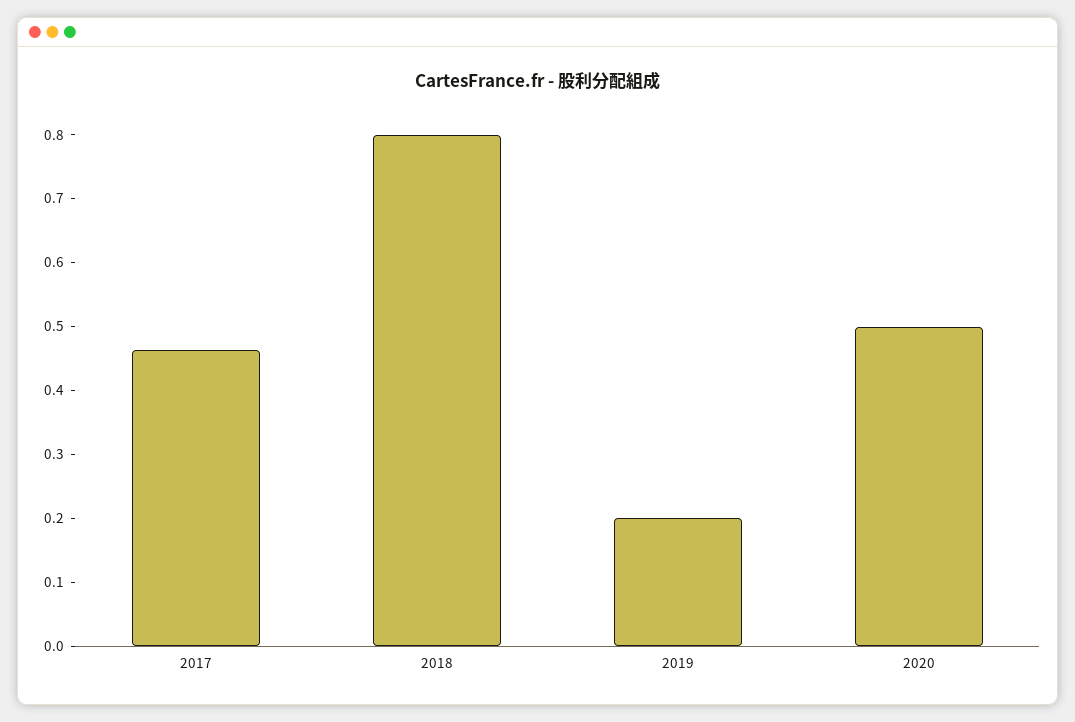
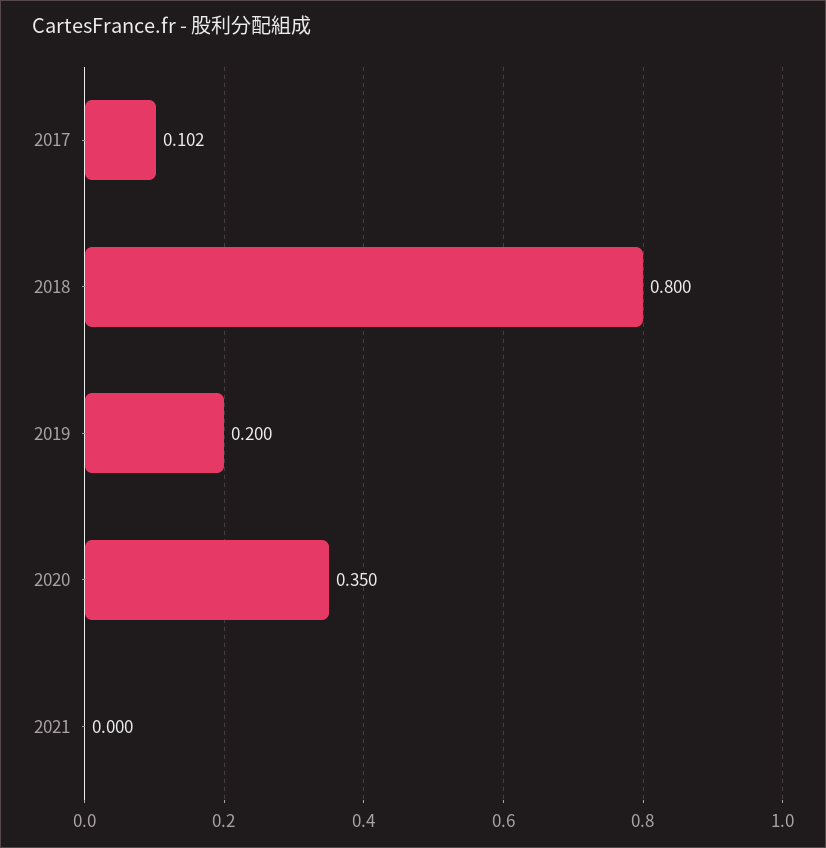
2017: 0.46 -> 0.102
2020: 0.5 -> 0.35
2021: none -> 0

